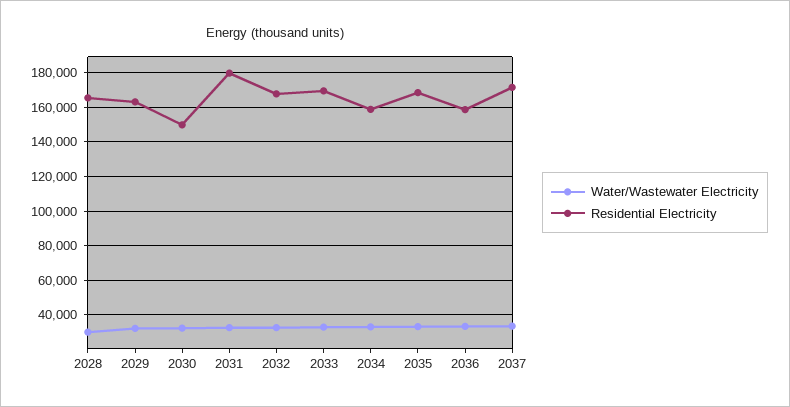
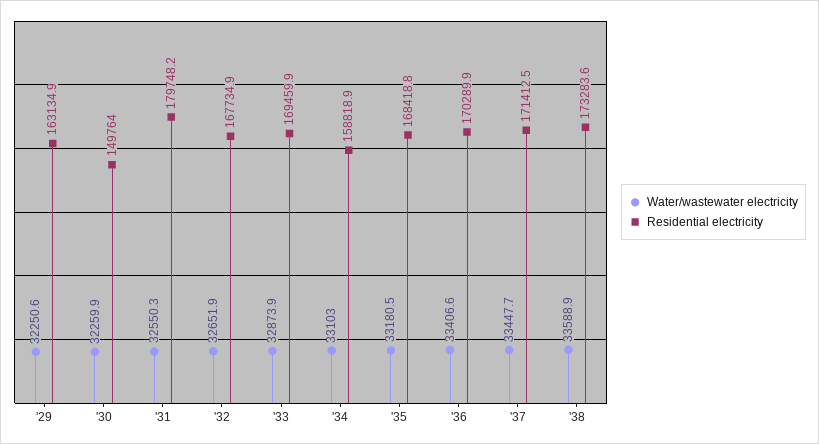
Water/Wastewater Electricity, 2028: 30000 -> none
Residential Electricity, 2028: 165000 -> none
Residential Electricity, 2036: 160000 -> 170289.9
Water/Wastewater Electricity, '38: none -> 33588.9
Residential Electricity, '38: none -> 173283.6

